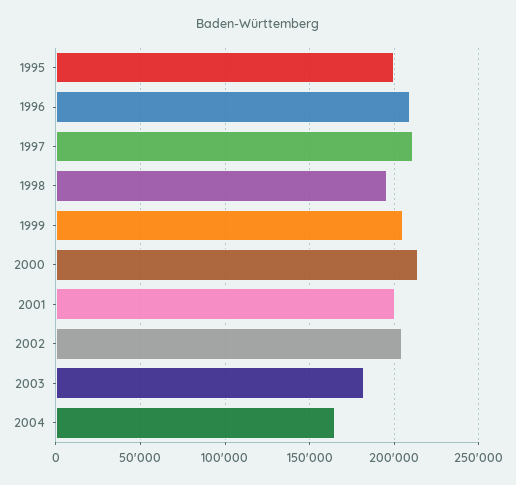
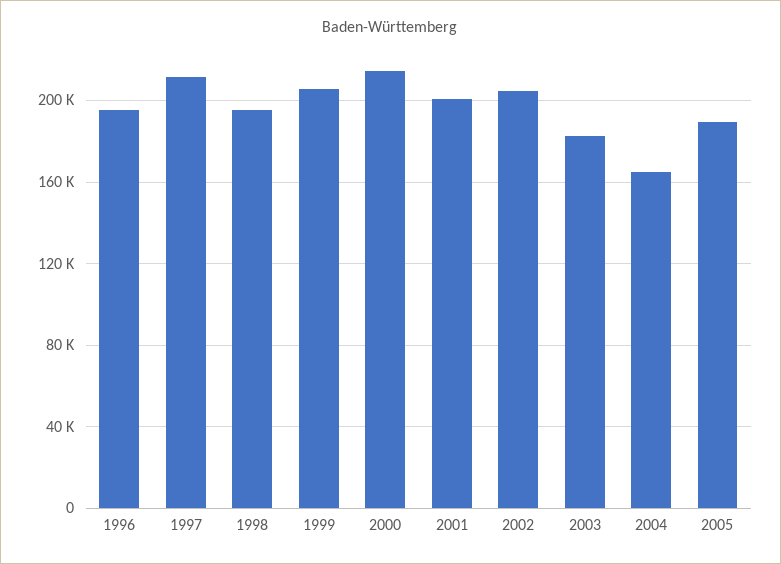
1995: 200000 -> none
1996: 210000 -> 195000
2005: none -> 190000

